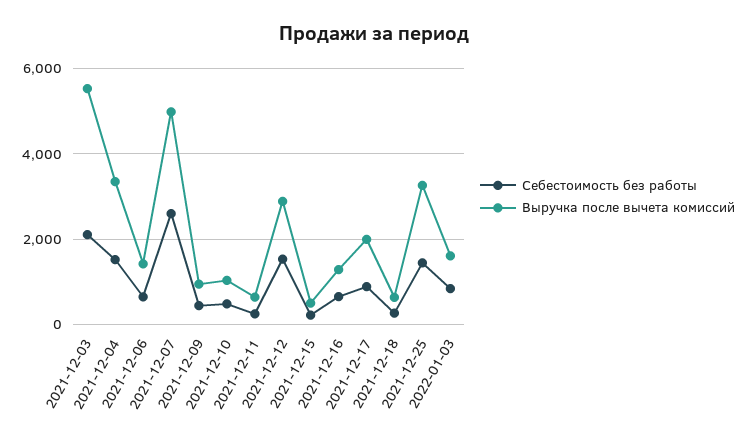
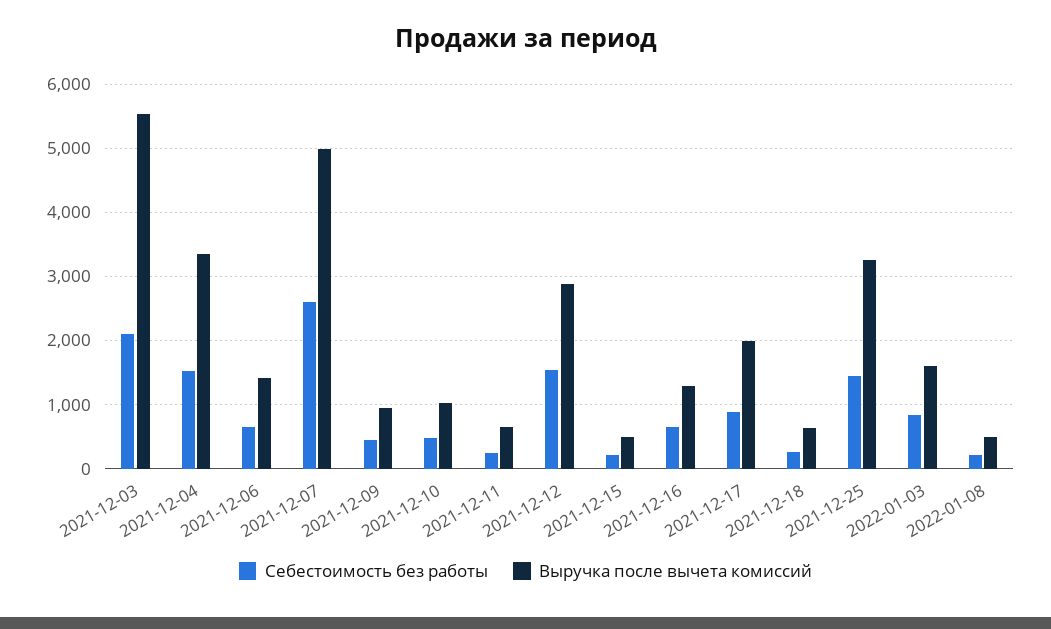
Себестоимость без работы, 2022-01-08: none -> 200
Выручка после вычета комиссий, 2022-01-08: none -> 500

